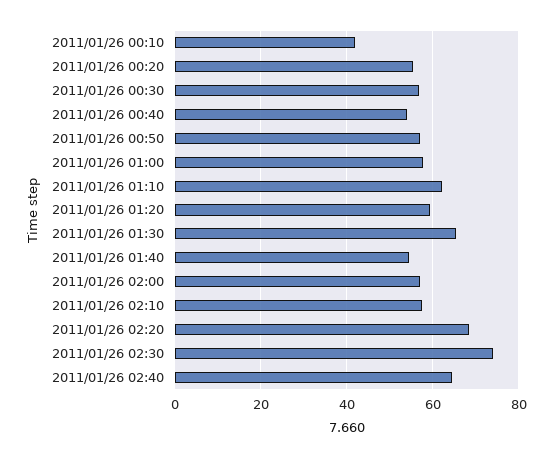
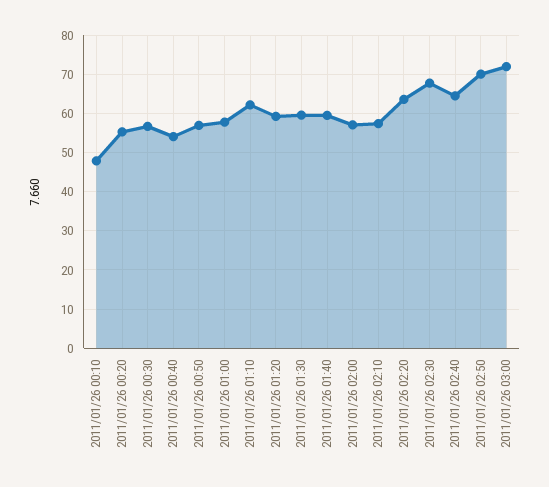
2011/01/26 00:10: 42 -> 48
2011/01/26 01:30: 66 -> 60
2011/01/26 01:40: 54 -> 60
2011/01/26 02:20: 68 -> 64
2011/01/26 02:30: 74 -> 68
2011/01/26 02:50: none -> 70
2011/01/26 03:00: none -> 72

